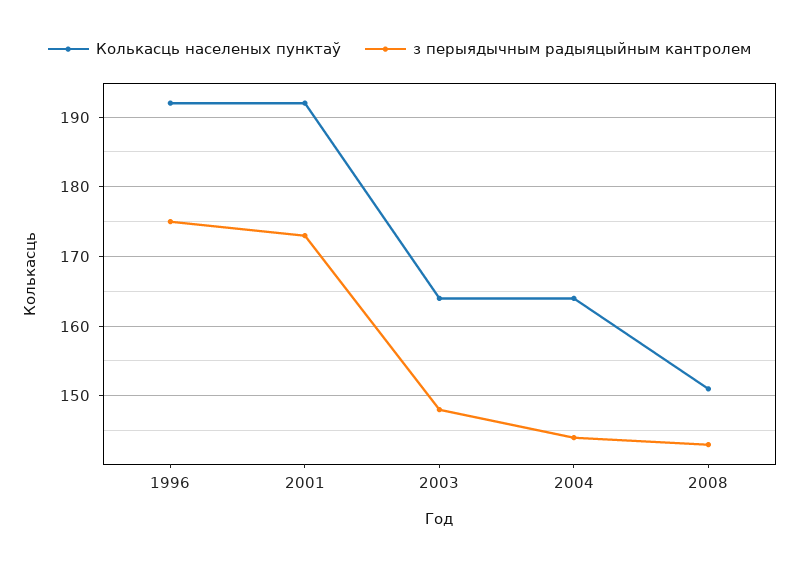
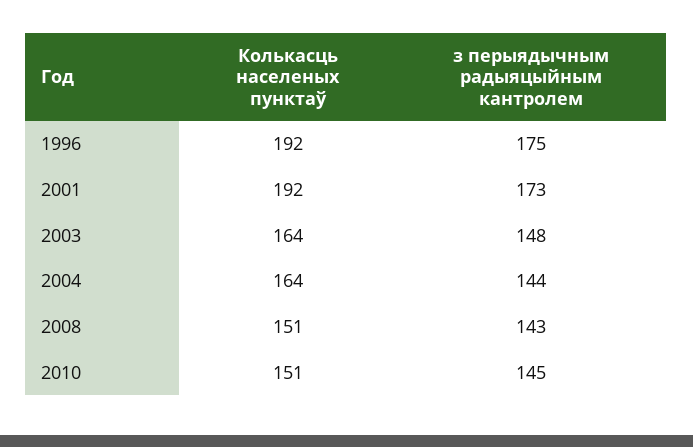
Колькасць населеных пунктаў, 2010: none -> 151
з перыядычным радыяцыйным кантролем, 2010: none -> 145

